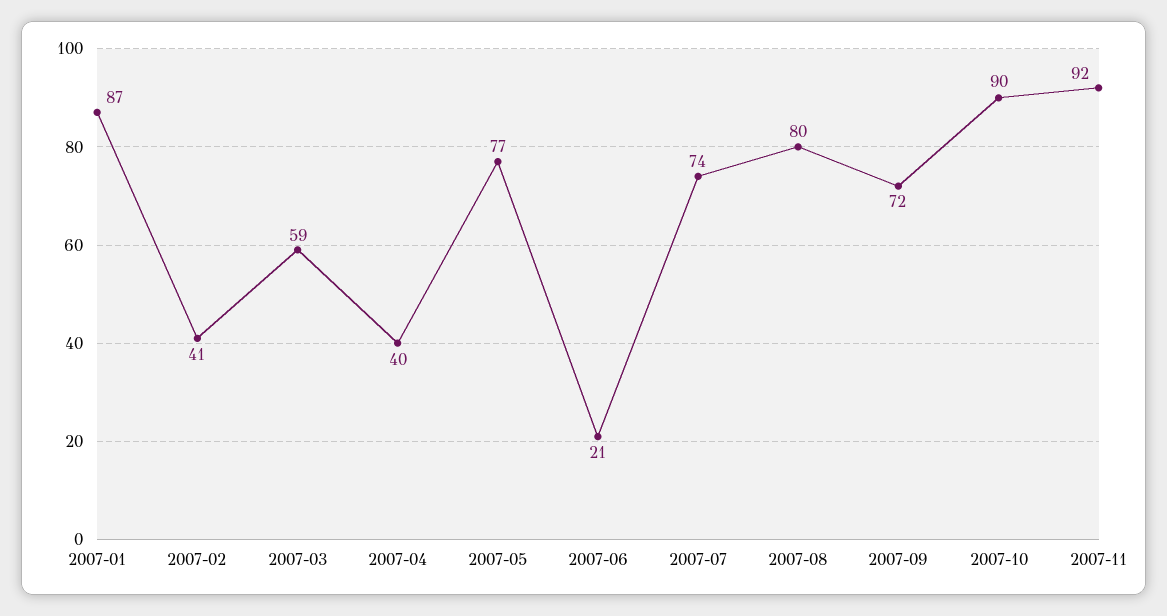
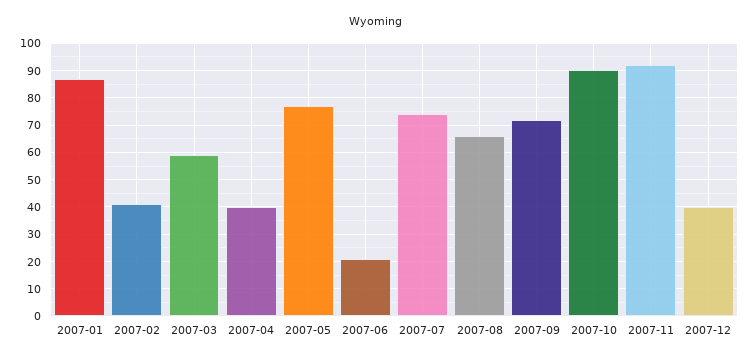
2007-08: 80 -> 65
2007-12: none -> 40

